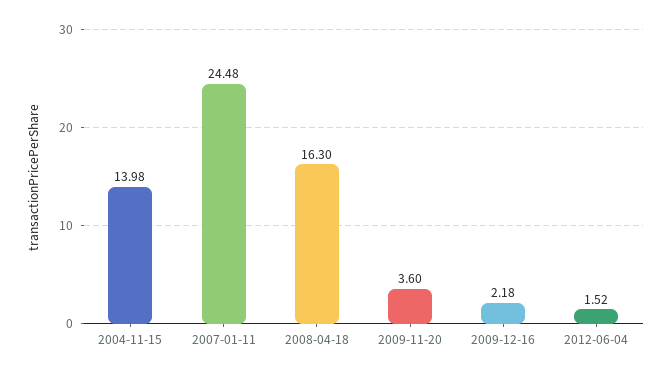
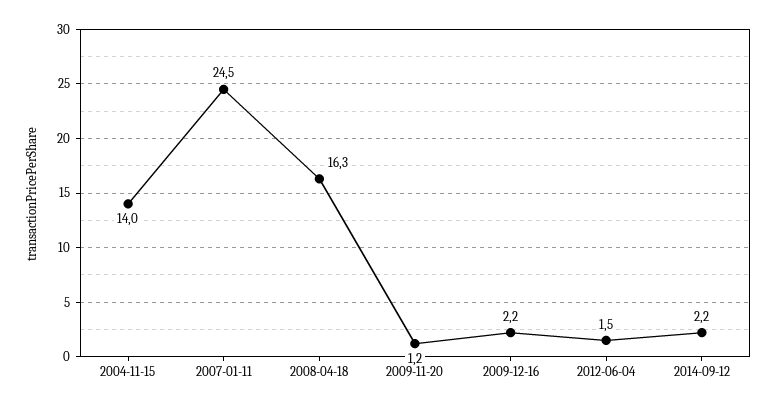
2009-11-20: 3.6 -> 1.2
2014-09-12: none -> 2.2

